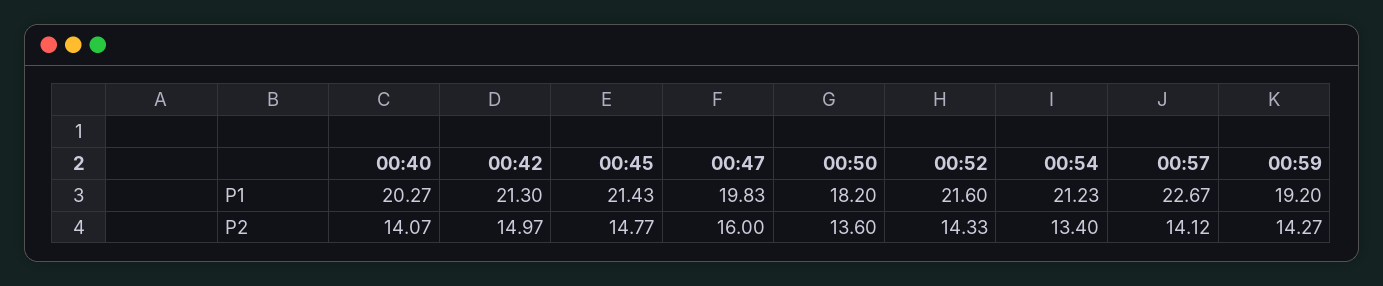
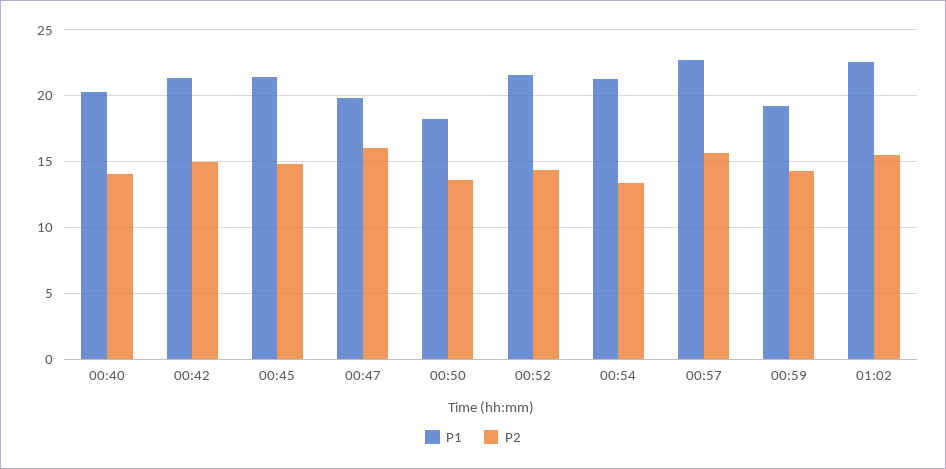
P2, 00:57: 14.12 -> 15.5
P1, 01:02: none -> 22.5
P2, 01:02: none -> 15.5

